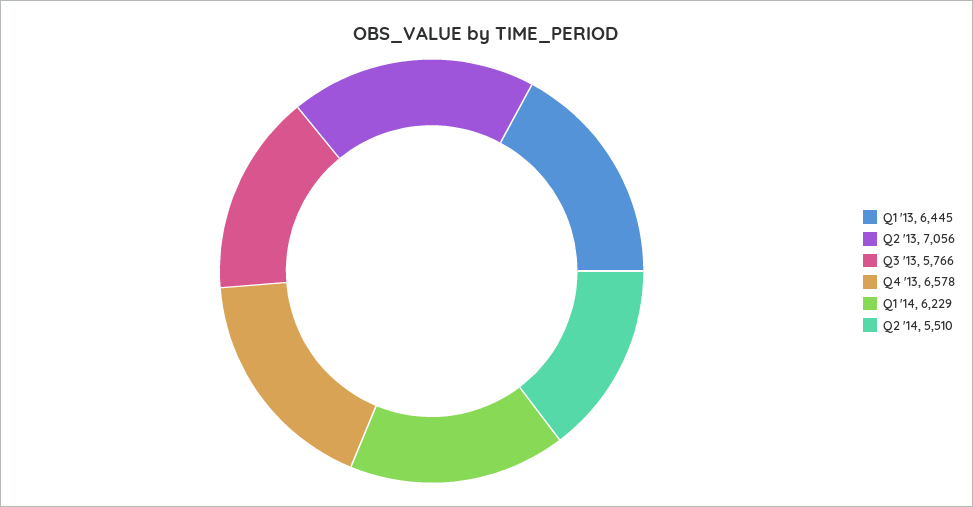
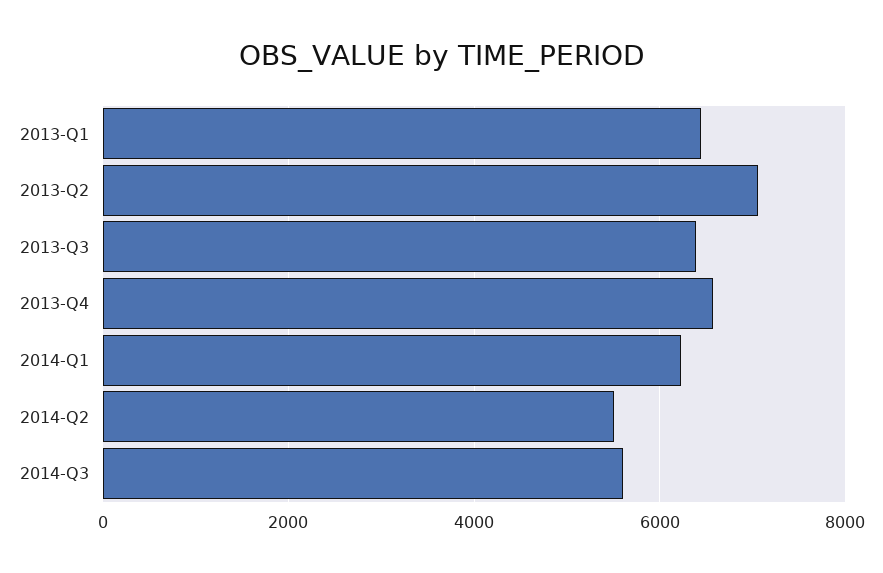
Q3 '13: 5766 -> 6400
2014-Q3: none -> 5600

